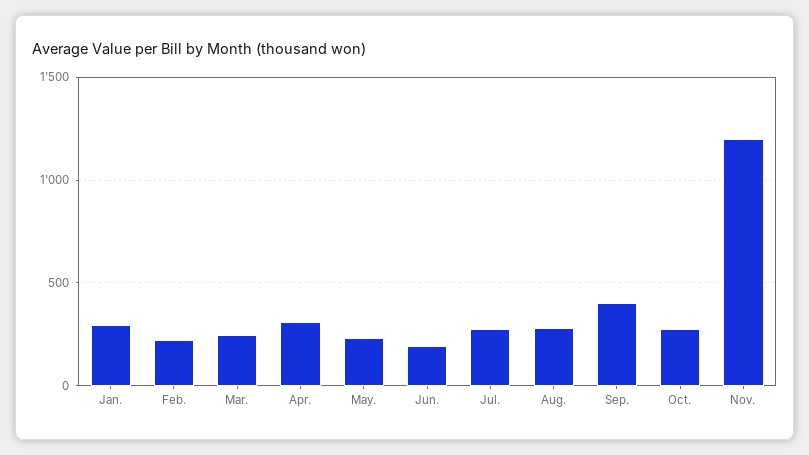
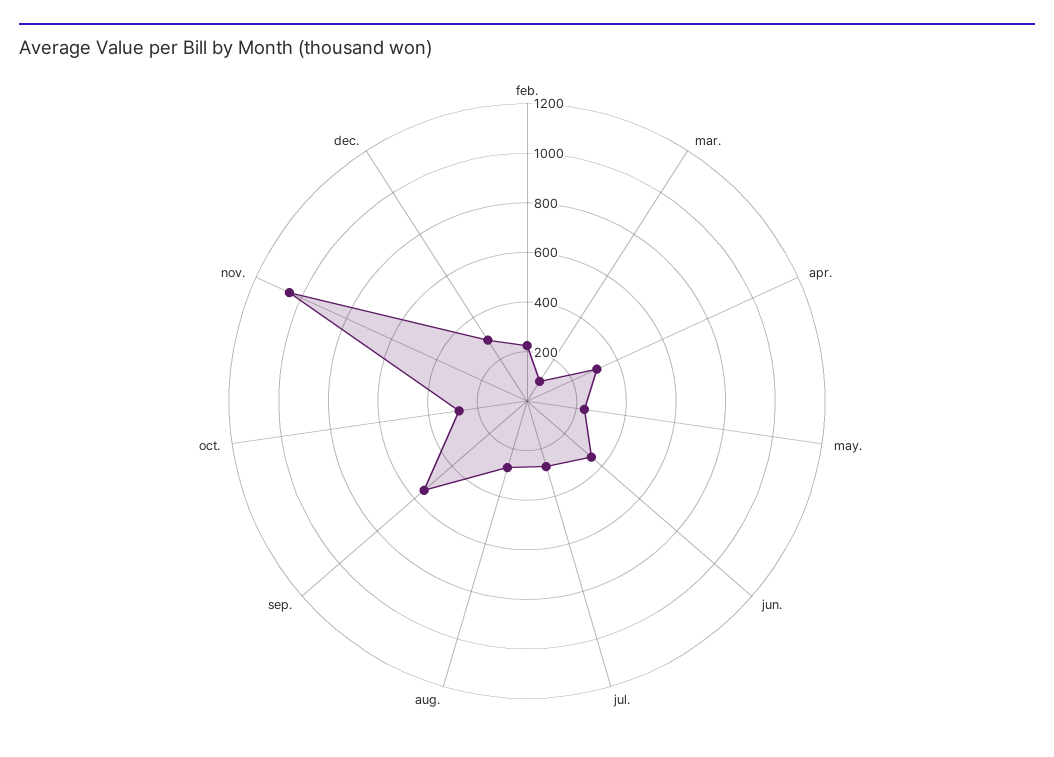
Jan.: 300 -> none
Mar.: 250 -> 100
Jun.: 200 -> 350
Sep.: 400 -> 550
Nov.: 1200 -> 1050
dec.: none -> 300

